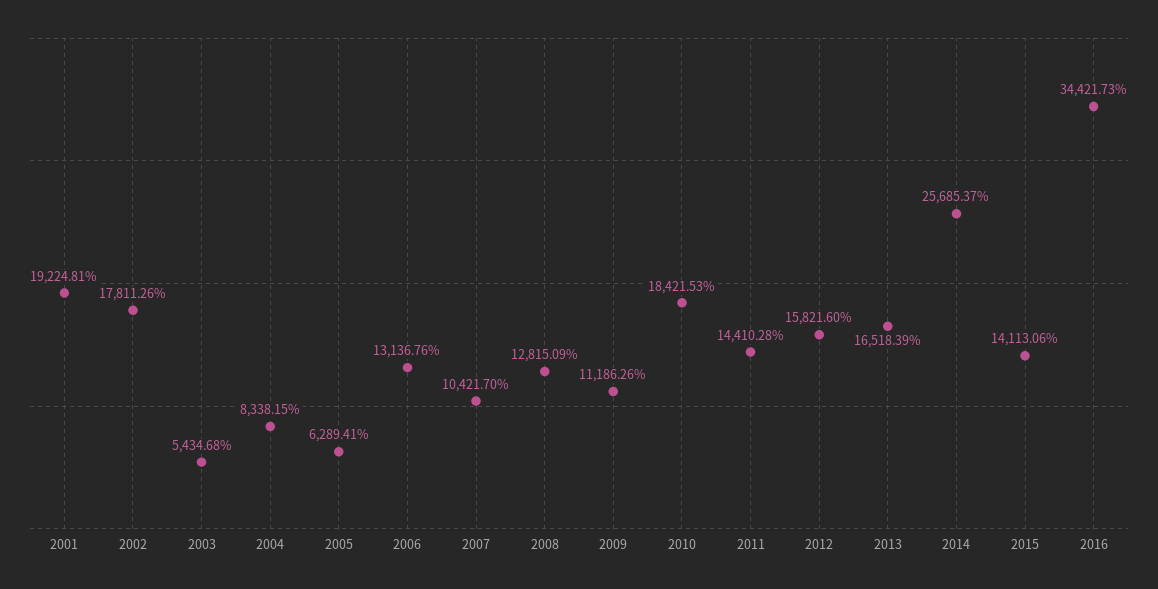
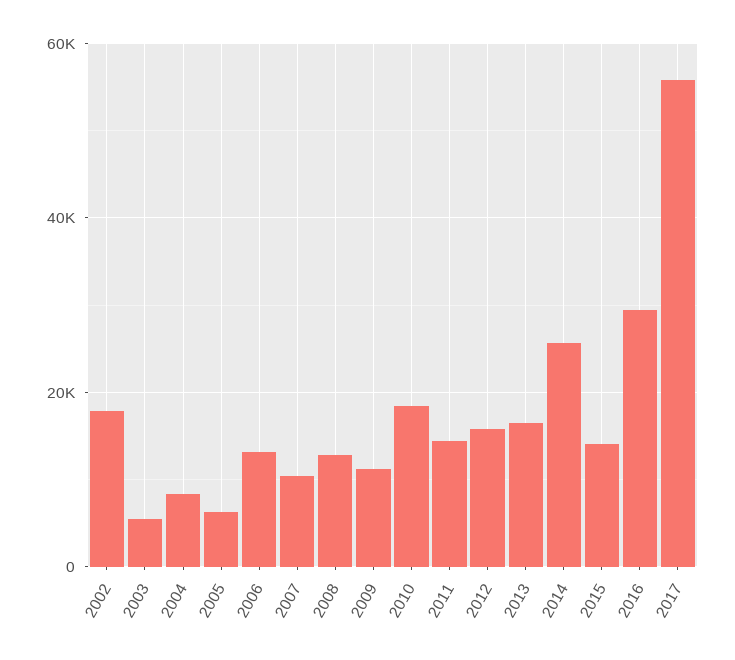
2001: 19224.81 -> none
2016: 34421.73 -> 30000
2017: none -> 56000

